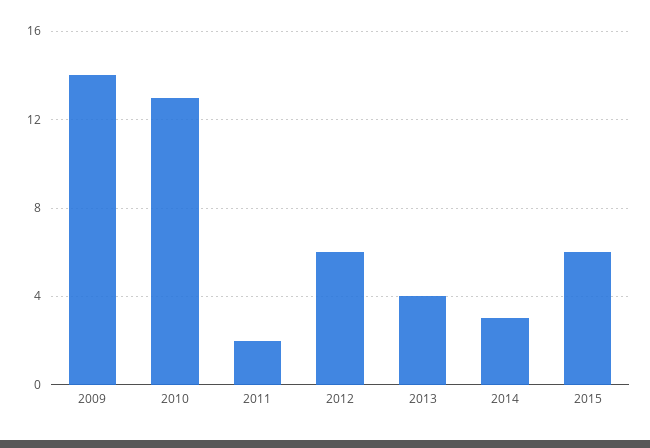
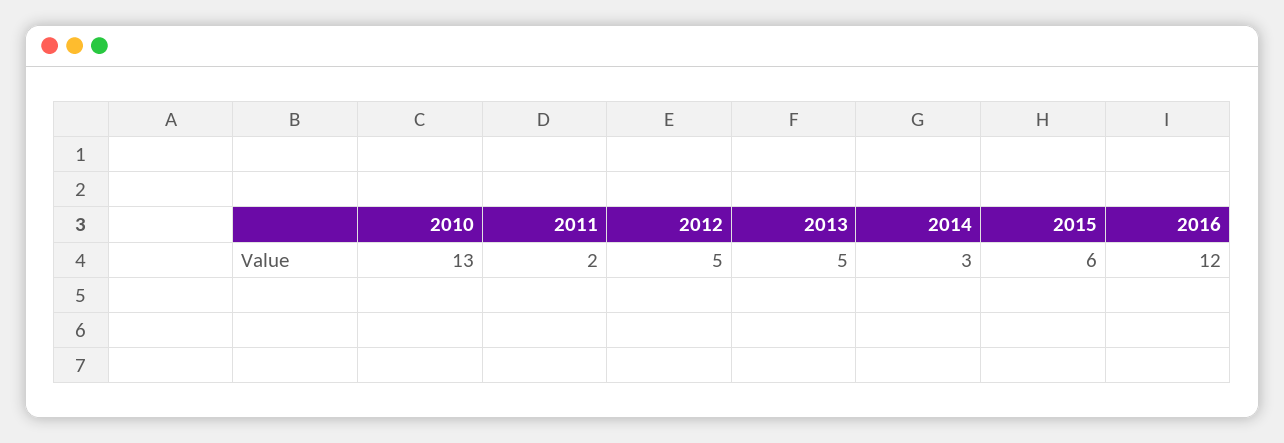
2009: 14 -> none
2012: 6 -> 5
2013: 4 -> 5
2016: none -> 12

